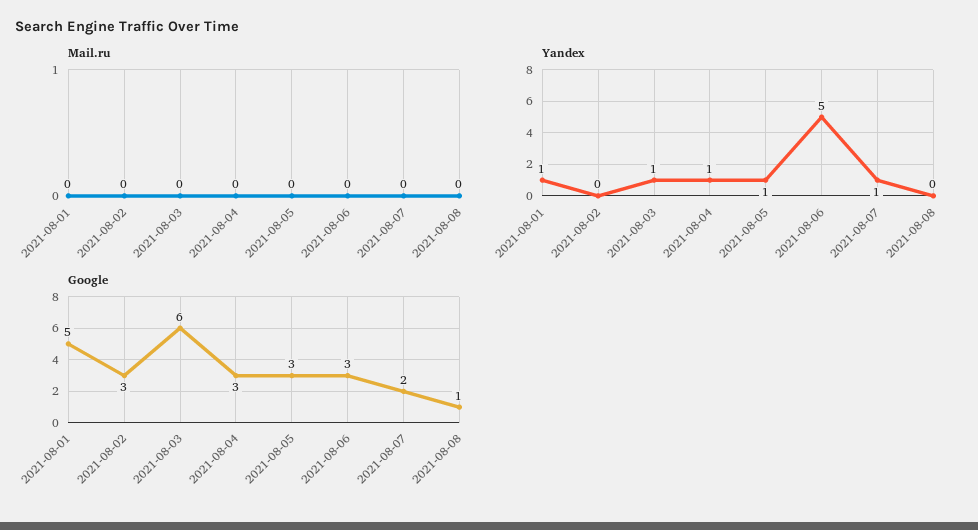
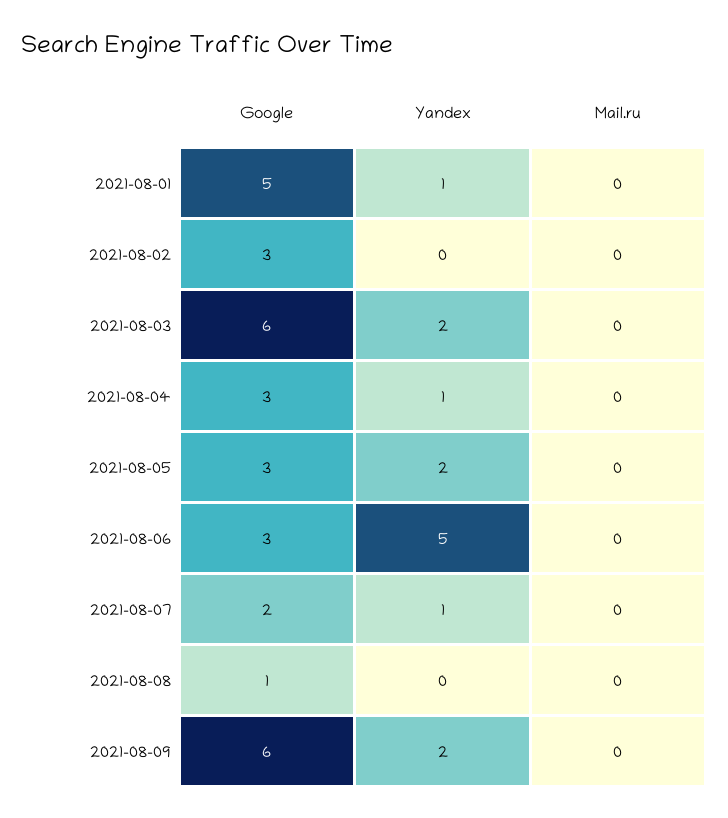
Yandex, 2021-08-03: 1 -> 2
Yandex, 2021-08-05: 1 -> 2
Google, 2021-08-09: none -> 6
Yandex, 2021-08-09: none -> 2
Mail.ru, 2021-08-09: none -> 0

